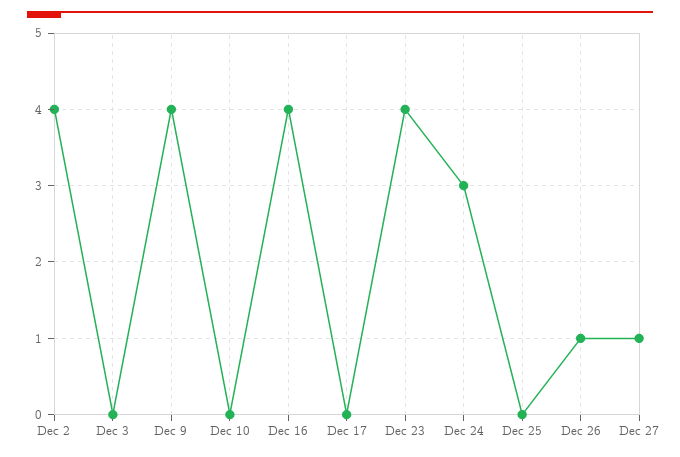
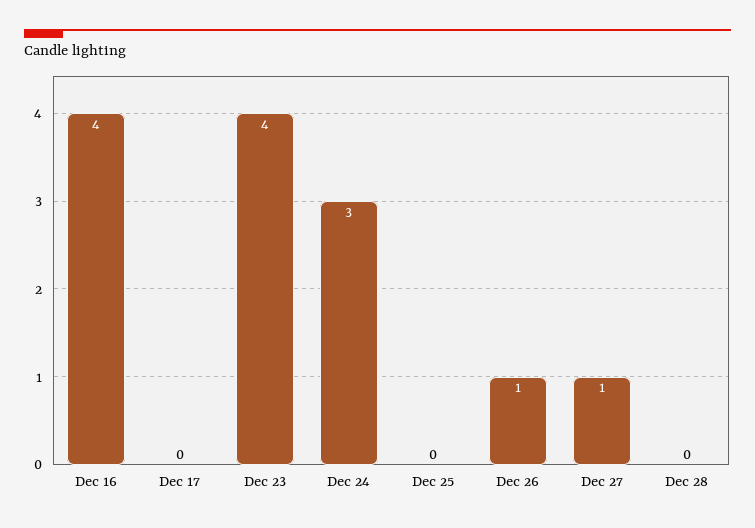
Dec 2: 4 -> none
Dec 3: 0 -> none
Dec 9: 4 -> none
Dec 10: 0 -> none
Dec 28: none -> 0

